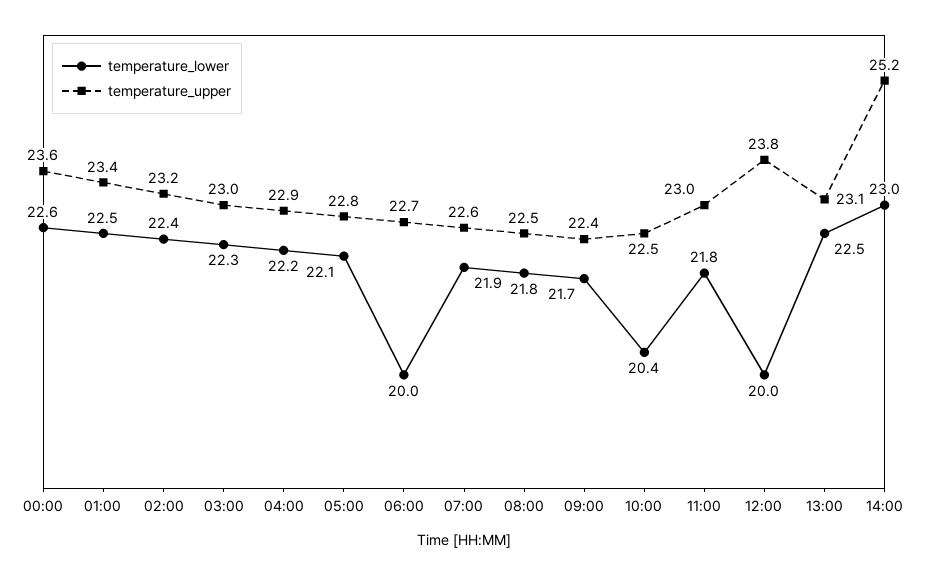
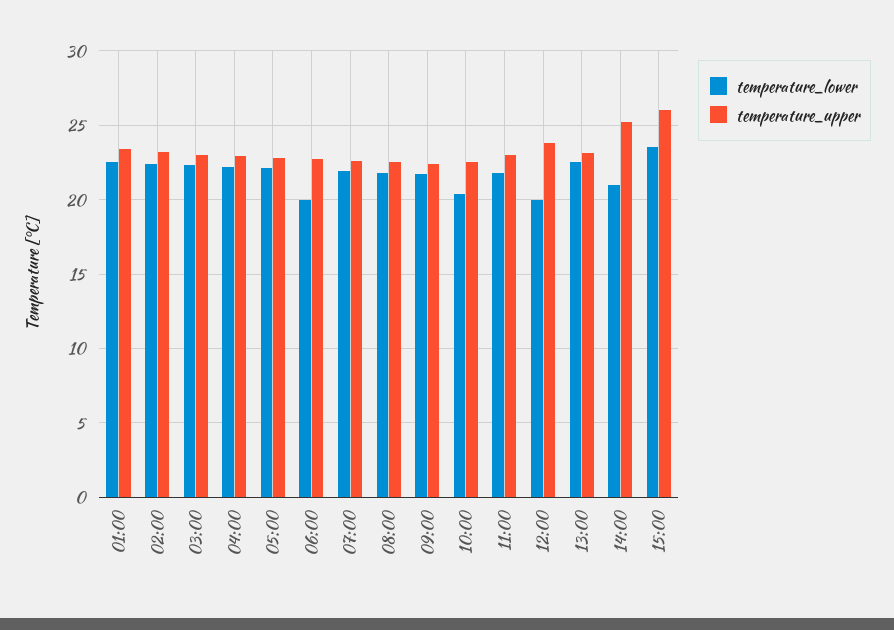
temperature_lower, 00:00: 22.6 -> none
temperature_upper, 00:00: 23.6 -> none
temperature_lower, 14:00: 23 -> 21
temperature_lower, 15:00: none -> 23.5
temperature_upper, 15:00: none -> 26

